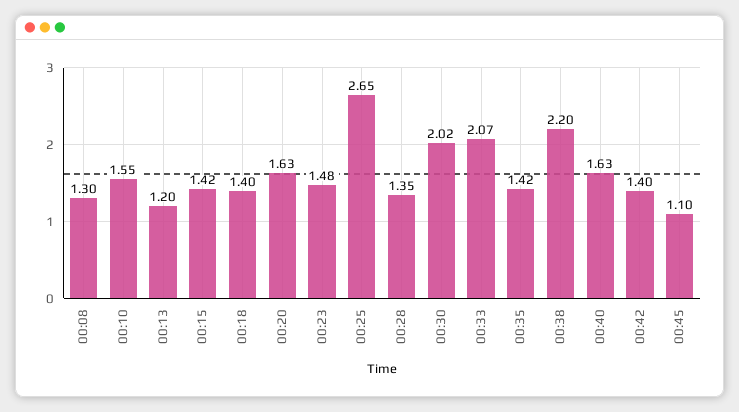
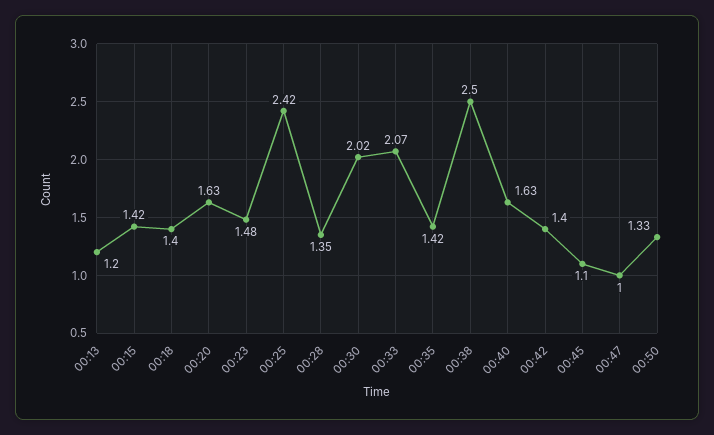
00:08: 1.3 -> none
00:10: 1.55 -> none
00:25: 2.65 -> 2.42
00:38: 2.2 -> 2.5
00:47: none -> 1
00:50: none -> 1.33

